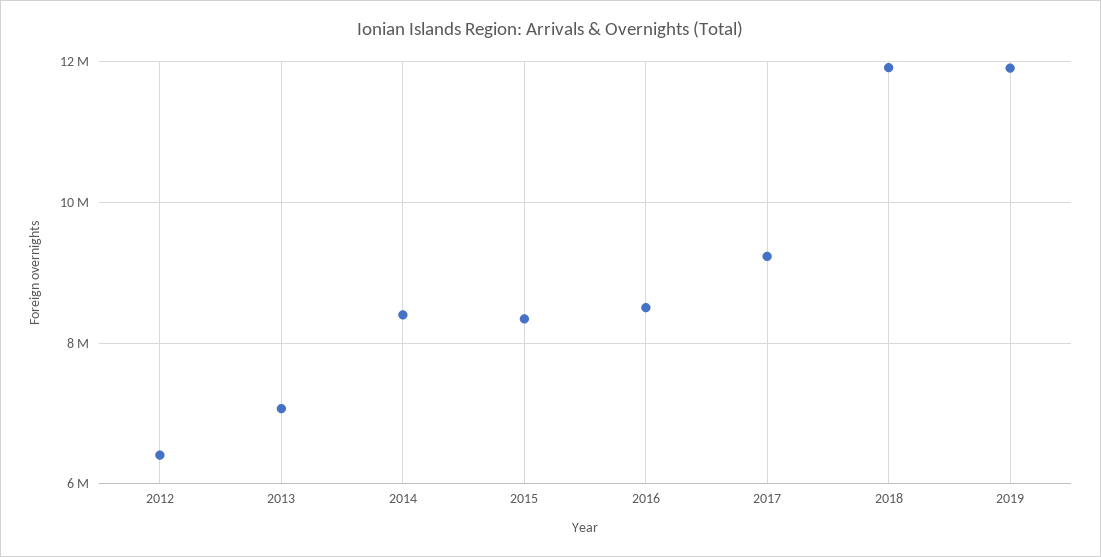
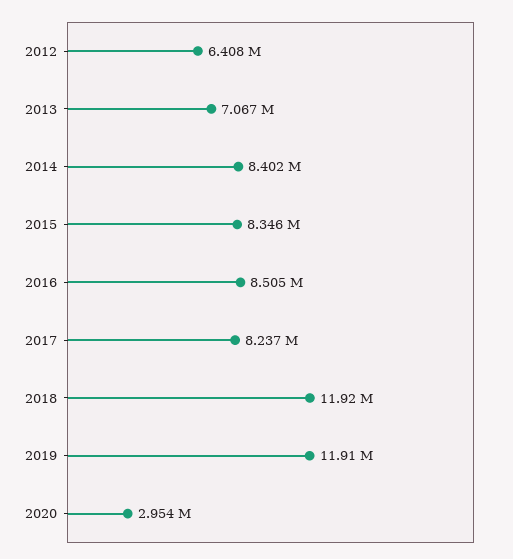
2017: 9200000 -> 8237000
2020: none -> 2954000

